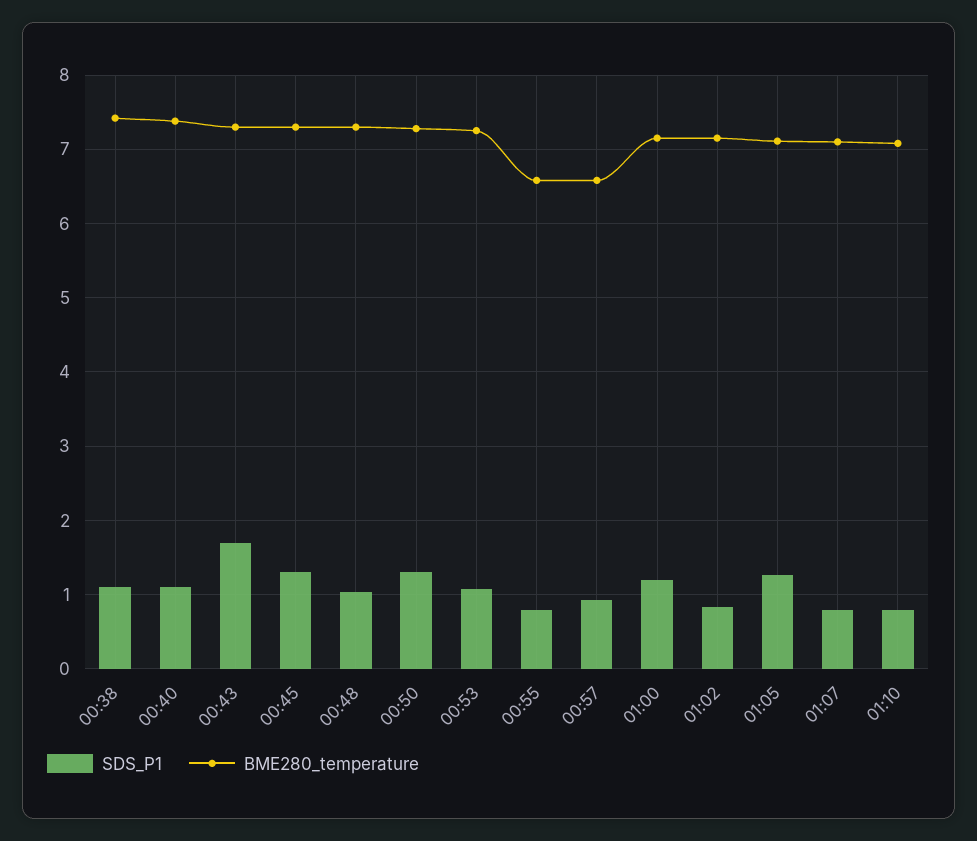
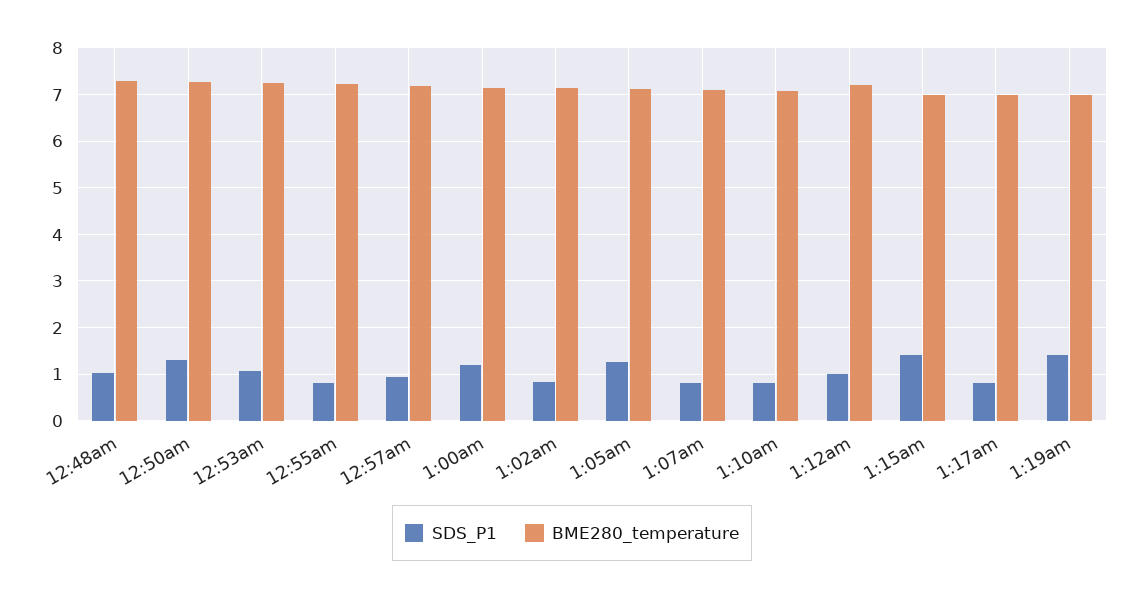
SDS_P1, 00:38: 1.1 -> none
BME280_temperature, 00:38: 7.4 -> none
SDS_P1, 00:40: 1.1 -> none
BME280_temperature, 00:40: 7.4 -> none
SDS_P1, 00:43: 1.7 -> none
BME280_temperature, 00:43: 7.3 -> none
SDS_P1, 00:45: 1.3 -> none
BME280_temperature, 00:45: 7.3 -> none
BME280_temperature, 00:55: 6.6 -> 7.2
BME280_temperature, 00:57: 6.6 -> 7.2
SDS_P1, 1:12am: none -> 1
BME280_temperature, 1:12am: none -> 7.2
SDS_P1, 1:15am: none -> 1.4
BME280_temperature, 1:15am: none -> 7
SDS_P1, 1:17am: none -> 0.8
BME280_temperature, 1:17am: none -> 7
SDS_P1, 1:19am: none -> 1.4
BME280_temperature, 1:19am: none -> 7

